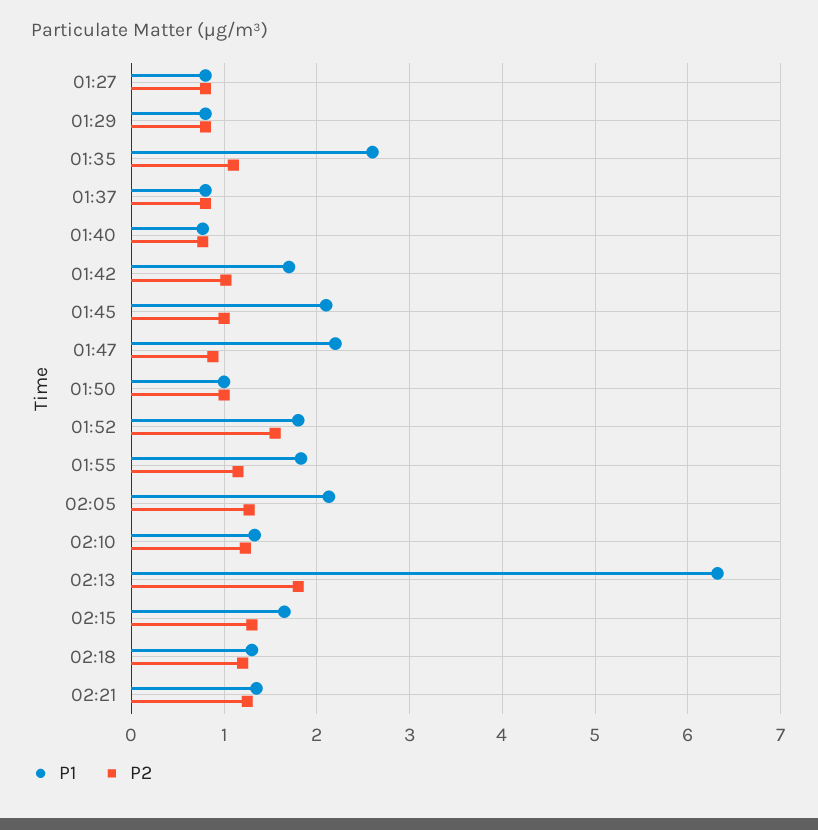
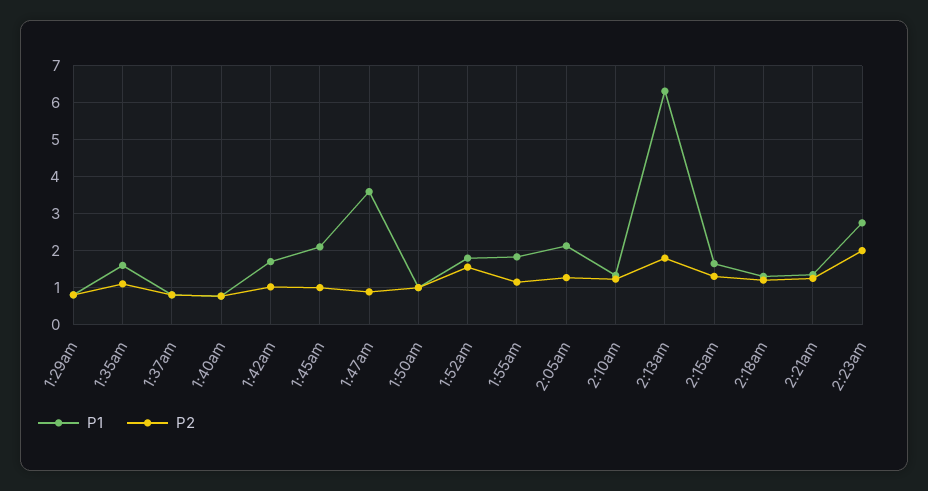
P1, 01:27: 0.8 -> none
P2, 01:27: 0.8 -> none
P1, 01:35: 2.6 -> 1.6
P1, 01:47: 2.2 -> 3.6
P1, 2:23am: none -> 2.8
P2, 2:23am: none -> 2

